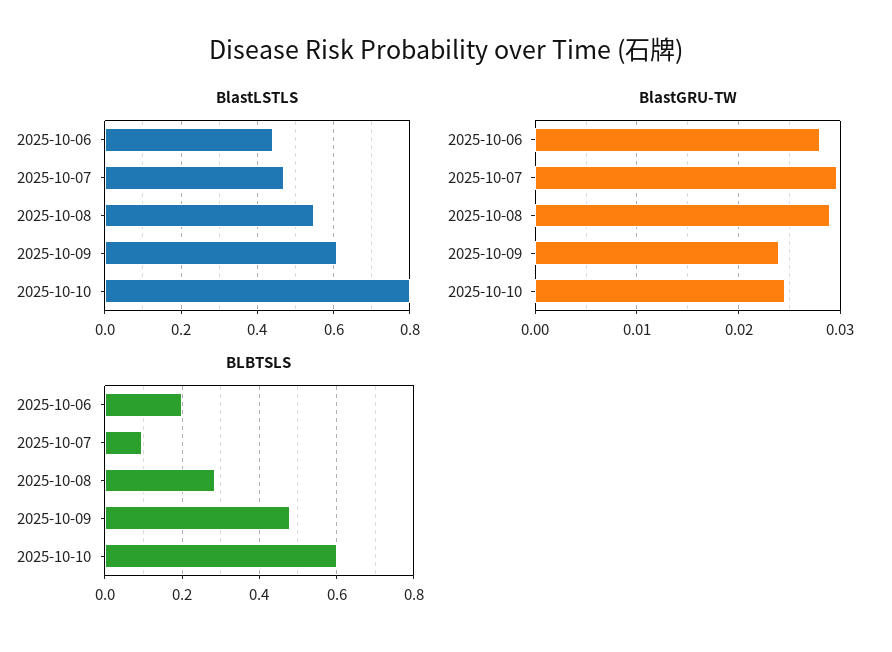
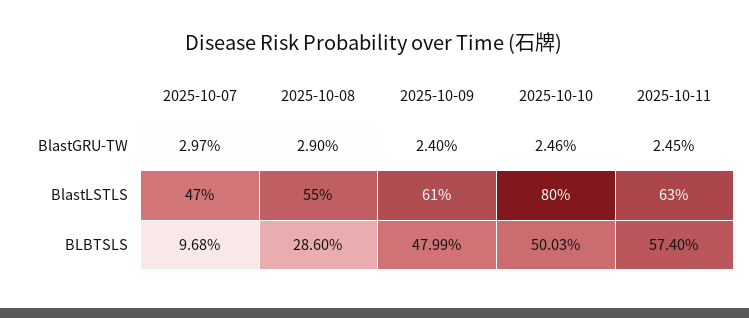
BlastLSTLS, 2025-10-06: 0.45 -> none
BlastGRU-TW, 2025-10-06: 0.028 -> none
BLBTSLS, 2025-10-06: 0.2 -> none
BLBTSLS, 2025-10-10: 0.6 -> 0.5003
BlastGRU-TW, 2025-10-11: none -> 0.0245
BlastLSTLS, 2025-10-11: none -> 0.63
BLBTSLS, 2025-10-11: none -> 0.574

